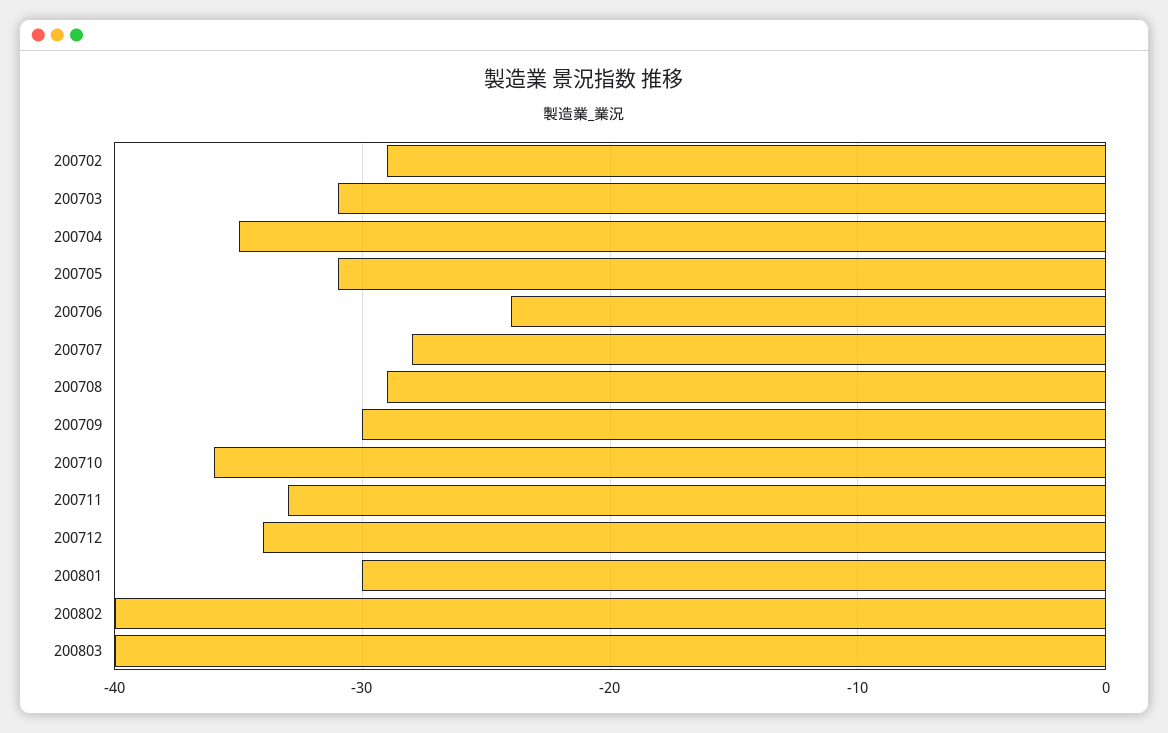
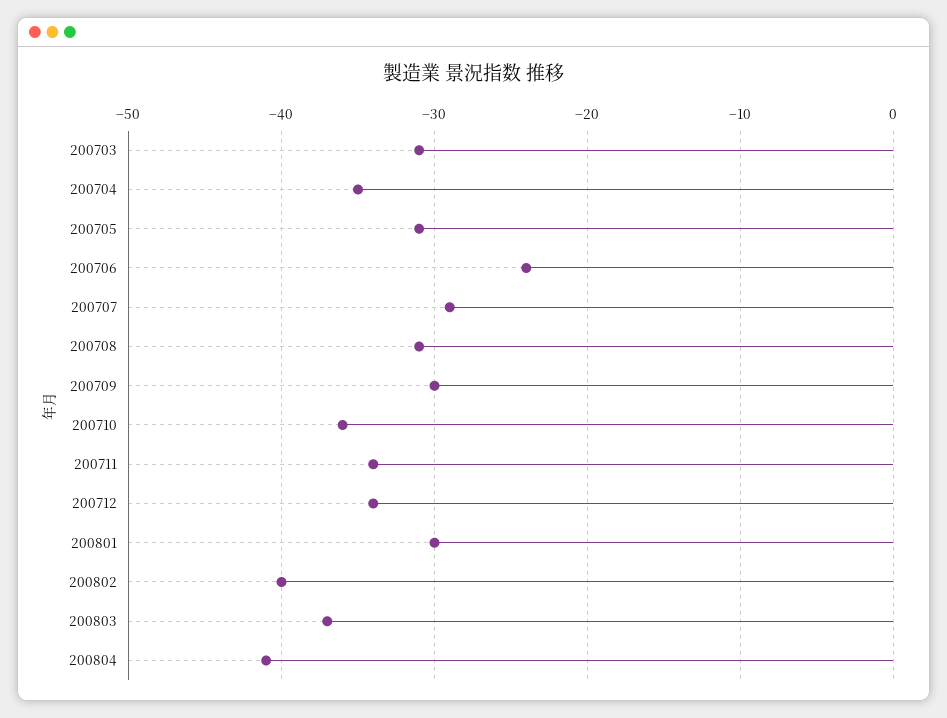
200702: -29 -> none
200707: -28 -> -29
200708: -29 -> -31
200711: -33 -> -34
200803: -40 -> -37
200804: none -> -41

